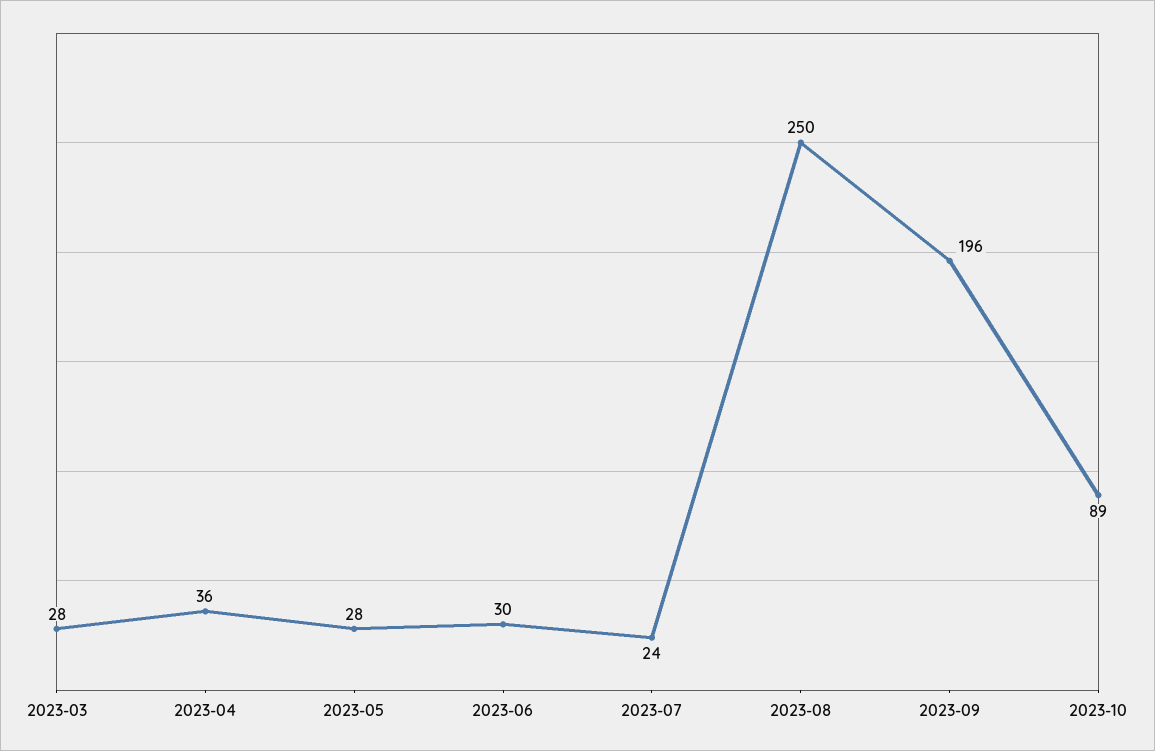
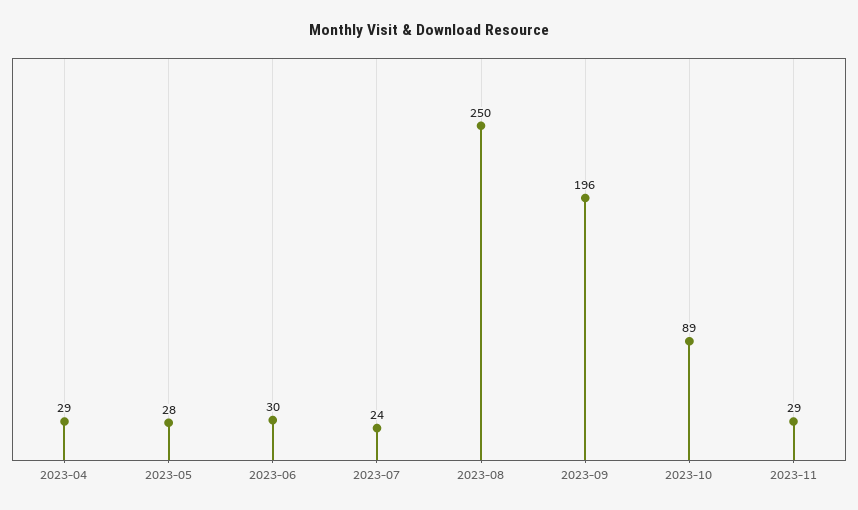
2023-03: 28 -> none
2023-04: 36 -> 29
2023-11: none -> 29

